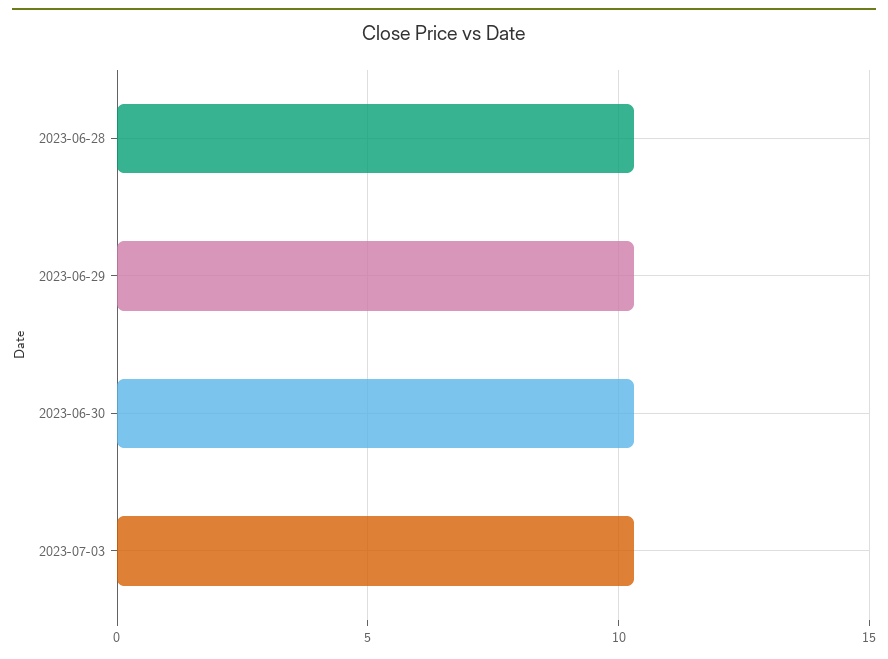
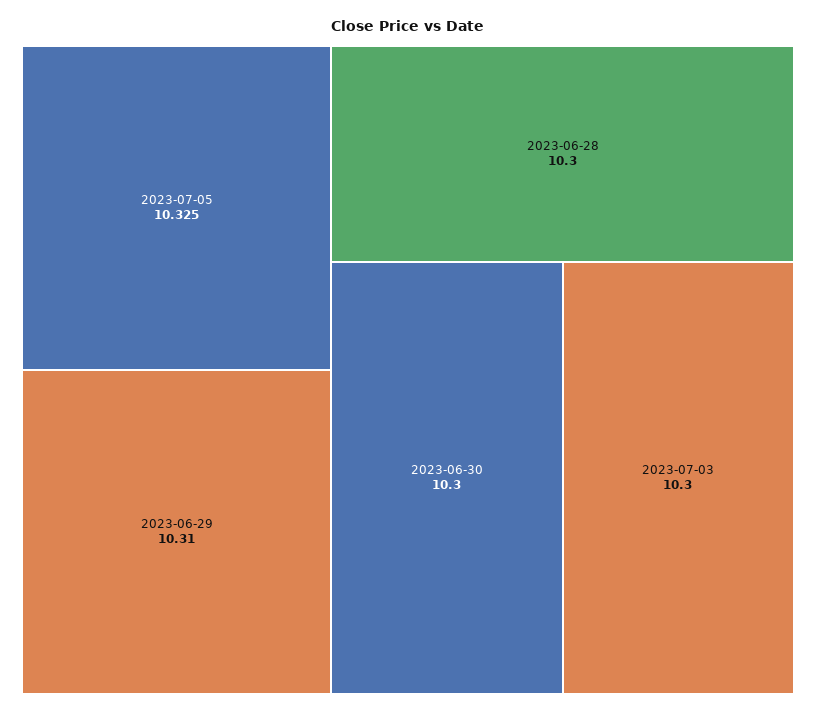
2023-07-05: none -> 10.325

